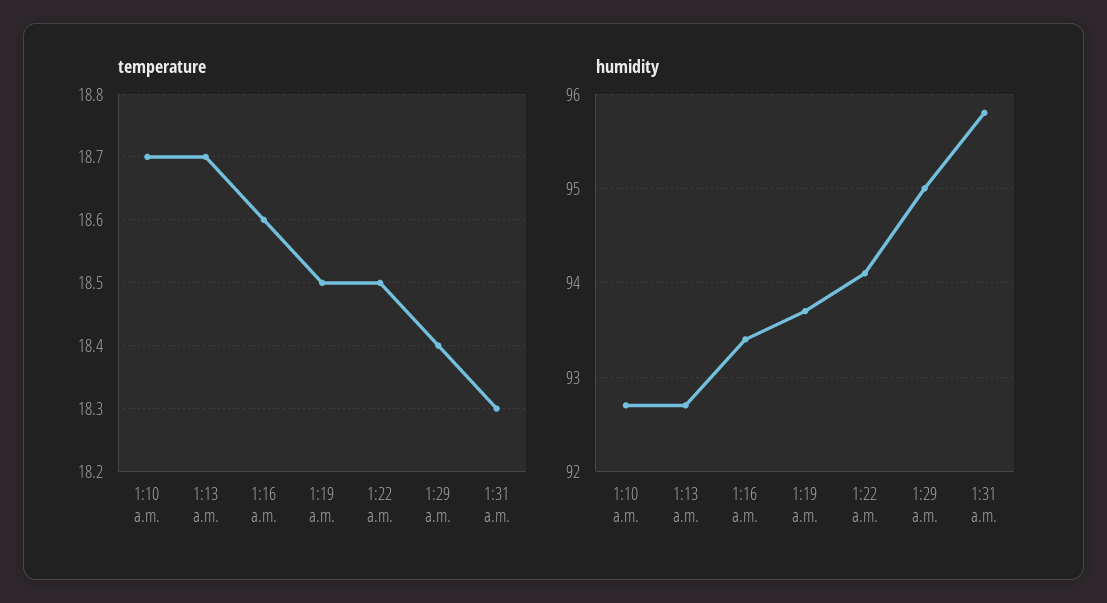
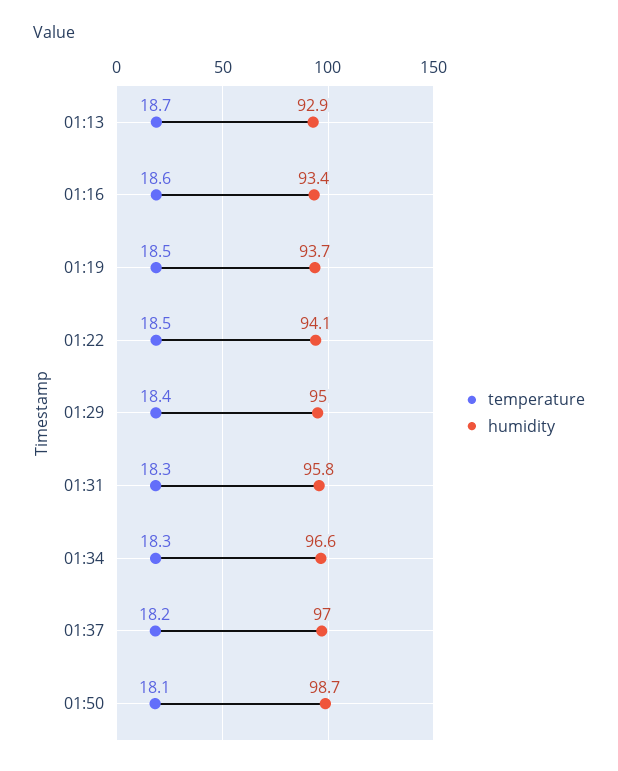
temperature, 1:10 a.m.: 18.7 -> none
humidity, 1:10 a.m.: 92.7 -> none
humidity, 1:13 a.m.: 92.7 -> 92.9
temperature, 01:34: none -> 18.3
humidity, 01:34: none -> 96.6
temperature, 01:37: none -> 18.2
humidity, 01:37: none -> 97
temperature, 01:50: none -> 18.1
humidity, 01:50: none -> 98.7

